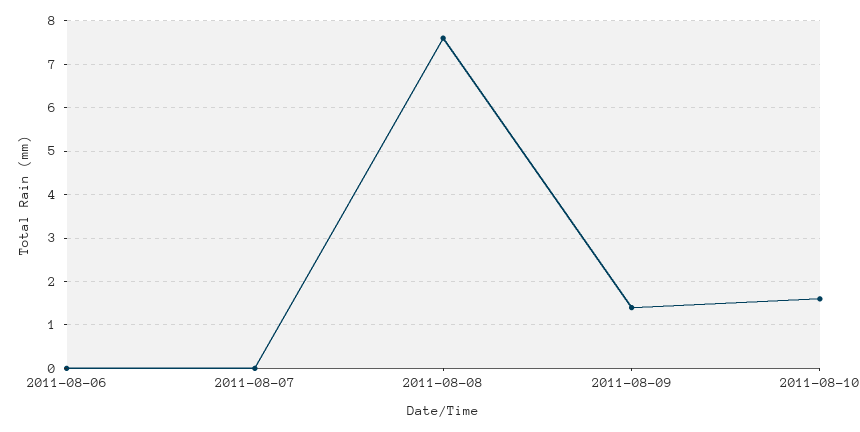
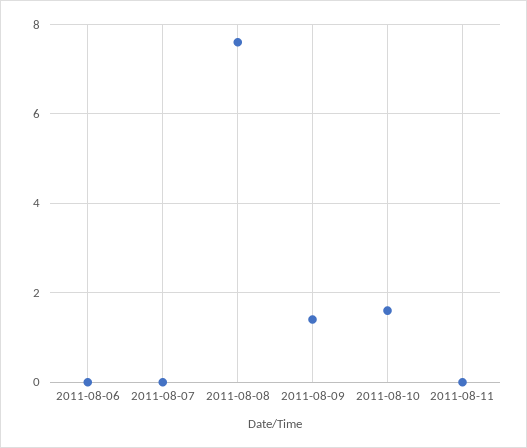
2011-08-11: none -> 0

